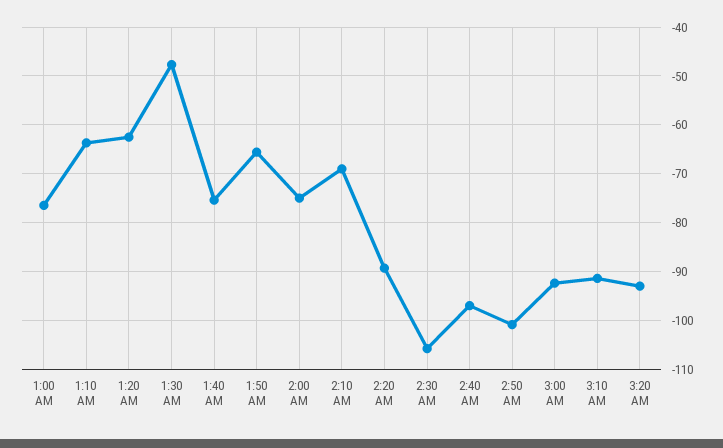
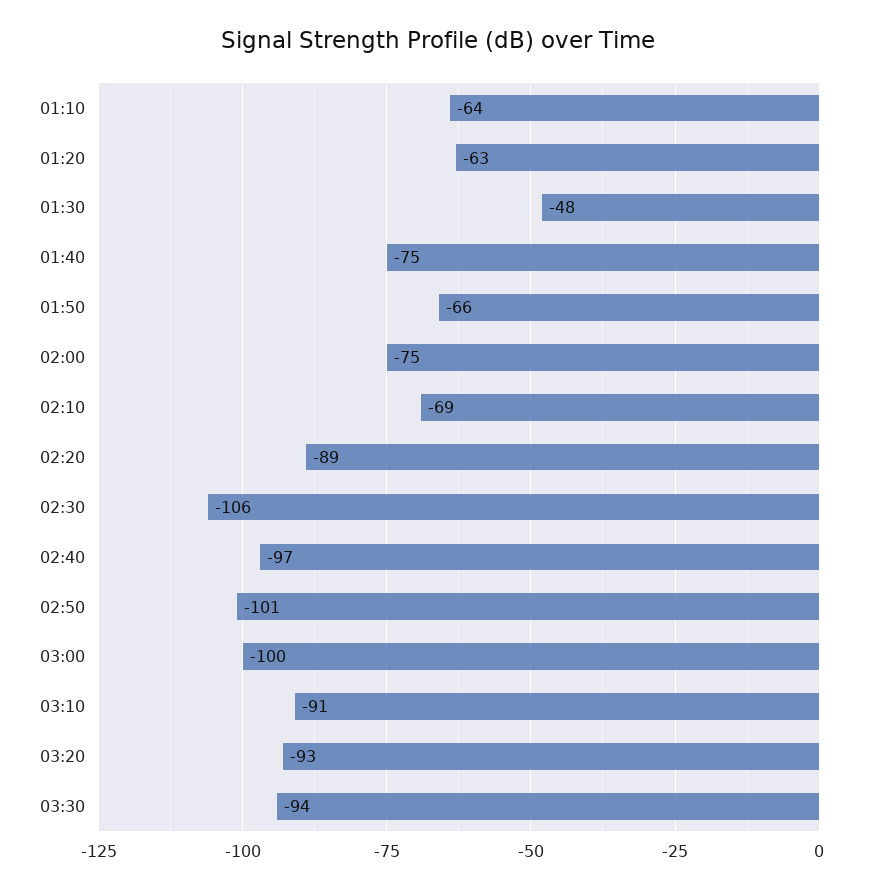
1:00 AM: -76 -> none
3:00 AM: -92 -> -100
03:30: none -> -94

